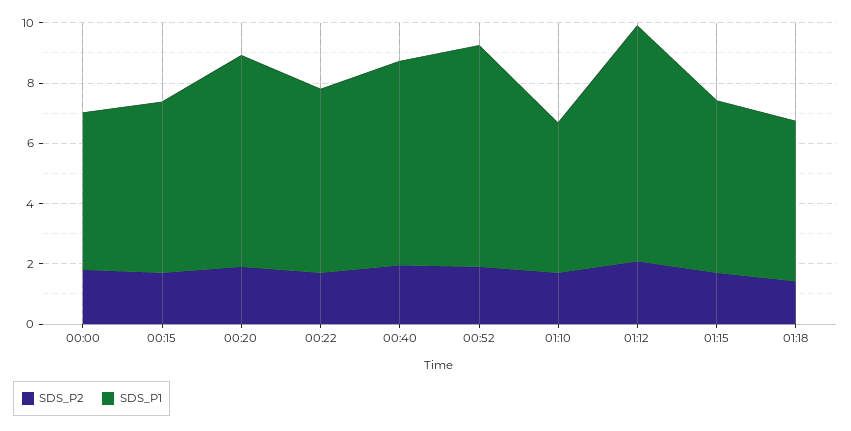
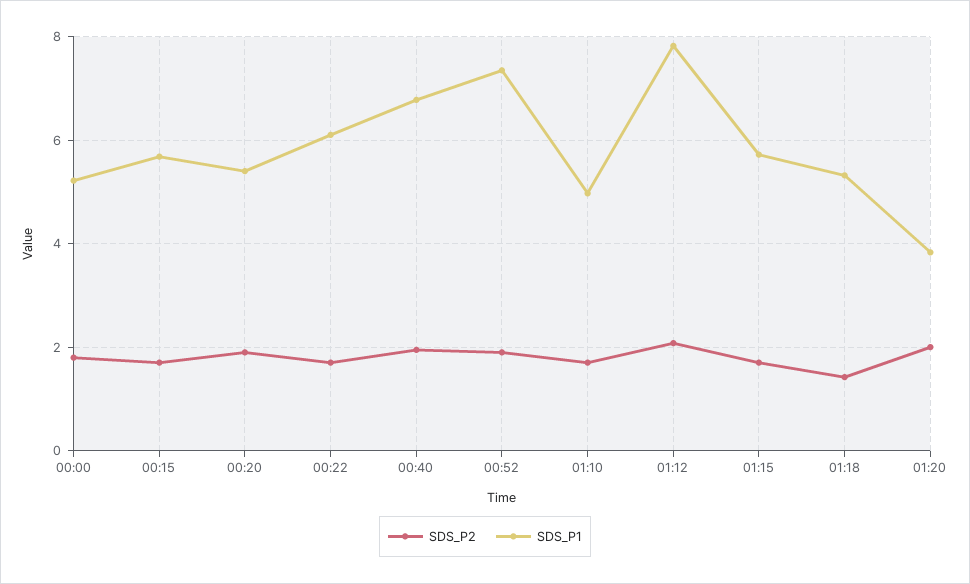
SDS_P1, 00:20: 7 -> 5.4
SDS_P2, 01:20: none -> 2
SDS_P1, 01:20: none -> 3.8

